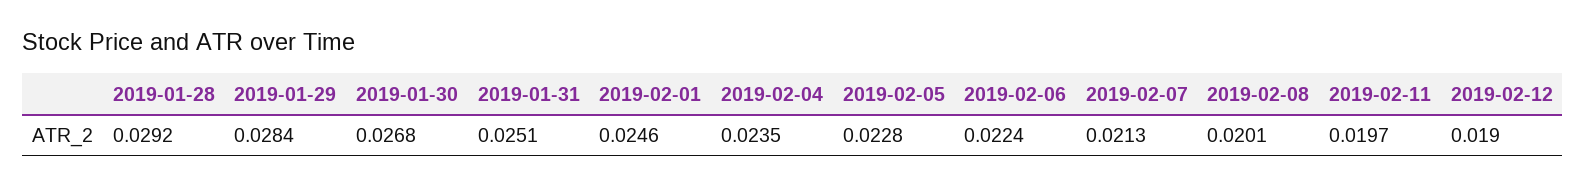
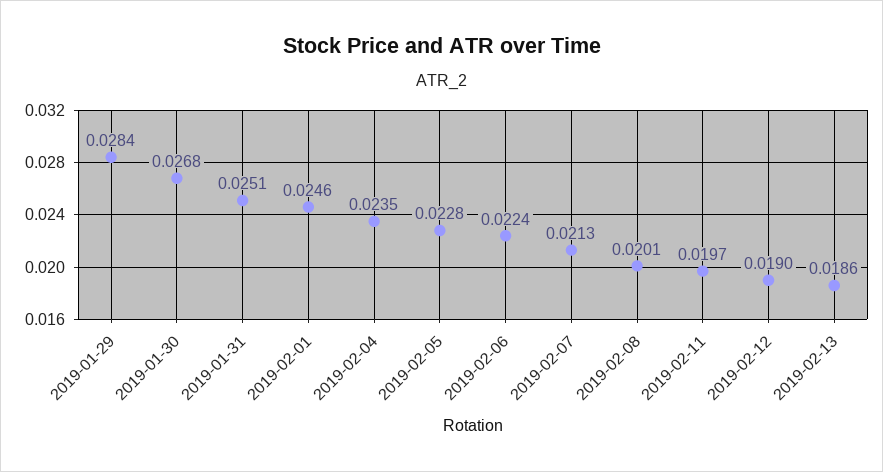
2019-01-28: 0.0292 -> none
2019-02-13: none -> 0.0186

